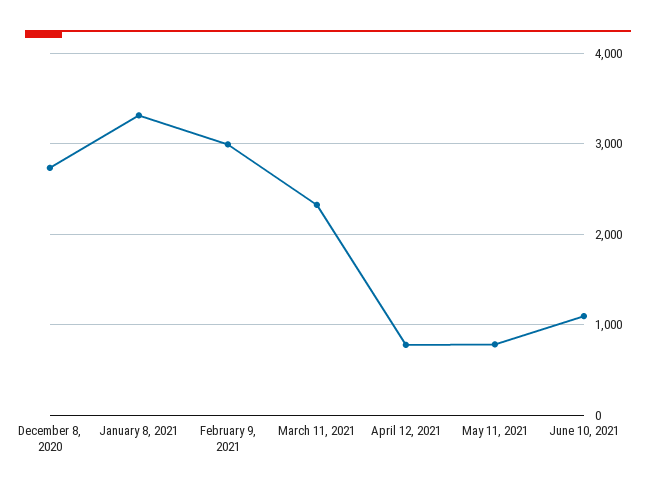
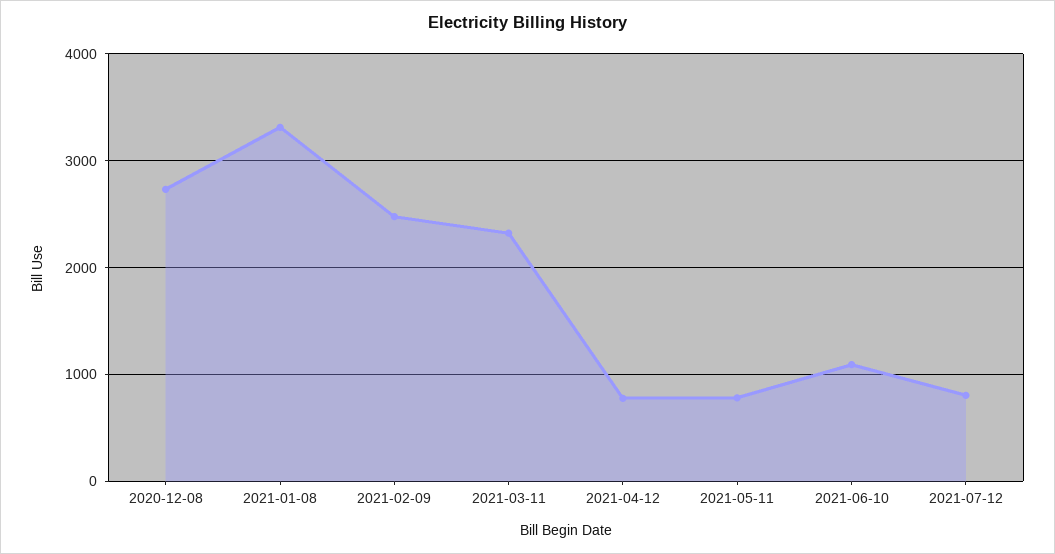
February 9, 2021: 3000 -> 2500
2021-07-12: none -> 800

